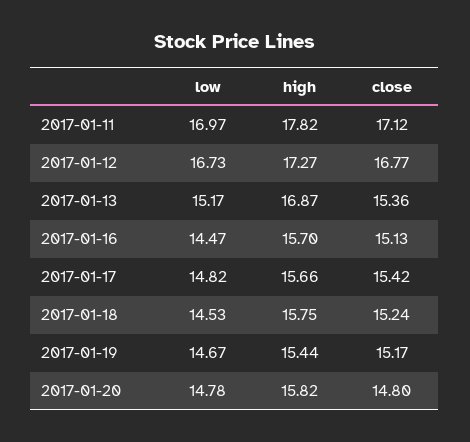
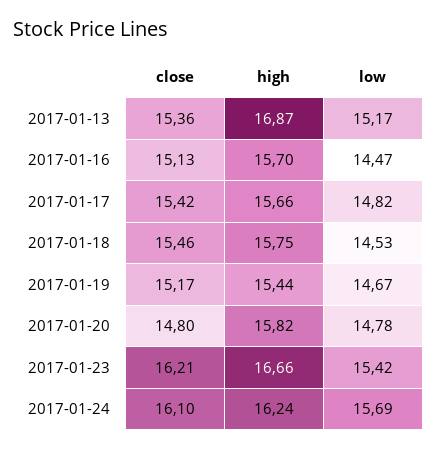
low, 2017-01-11: 16.97 -> none
high, 2017-01-11: 17.82 -> none
close, 2017-01-11: 17.12 -> none
low, 2017-01-12: 16.73 -> none
high, 2017-01-12: 17.27 -> none
close, 2017-01-12: 16.77 -> none
close, 2017-01-18: 15.24 -> 15.46
close, 2017-01-23: none -> 16.21
high, 2017-01-23: none -> 16.66
low, 2017-01-23: none -> 15.42
close, 2017-01-24: none -> 16.1
high, 2017-01-24: none -> 16.24
low, 2017-01-24: none -> 15.69

